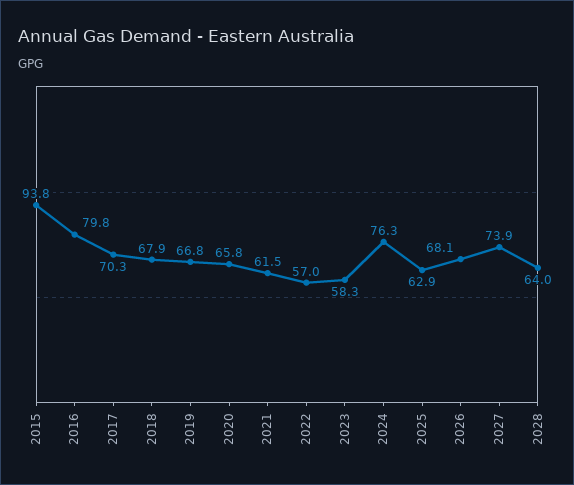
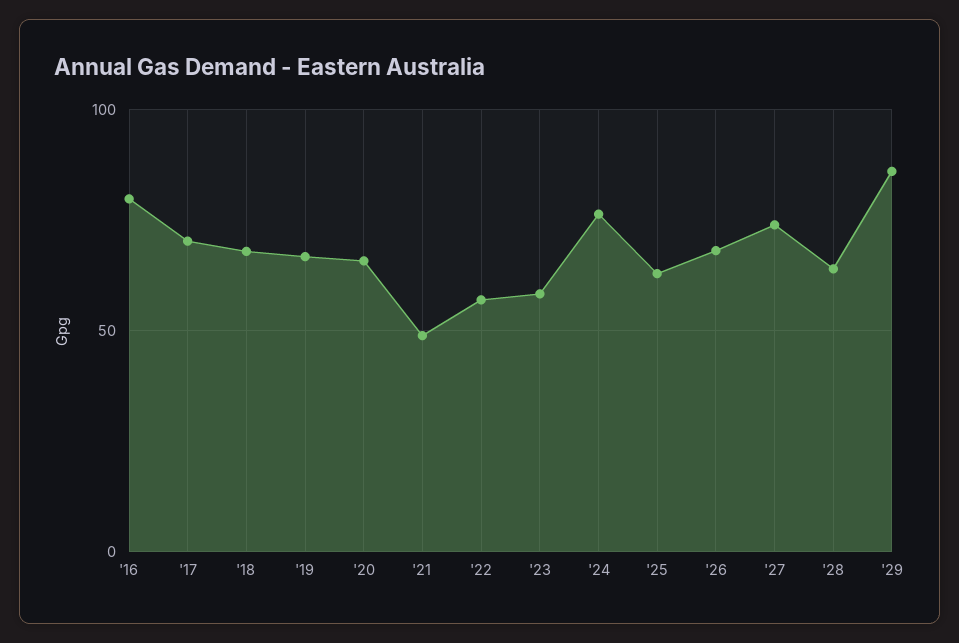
2015: 93.8 -> none
2021: 61.5 -> 50
'29: none -> 85

